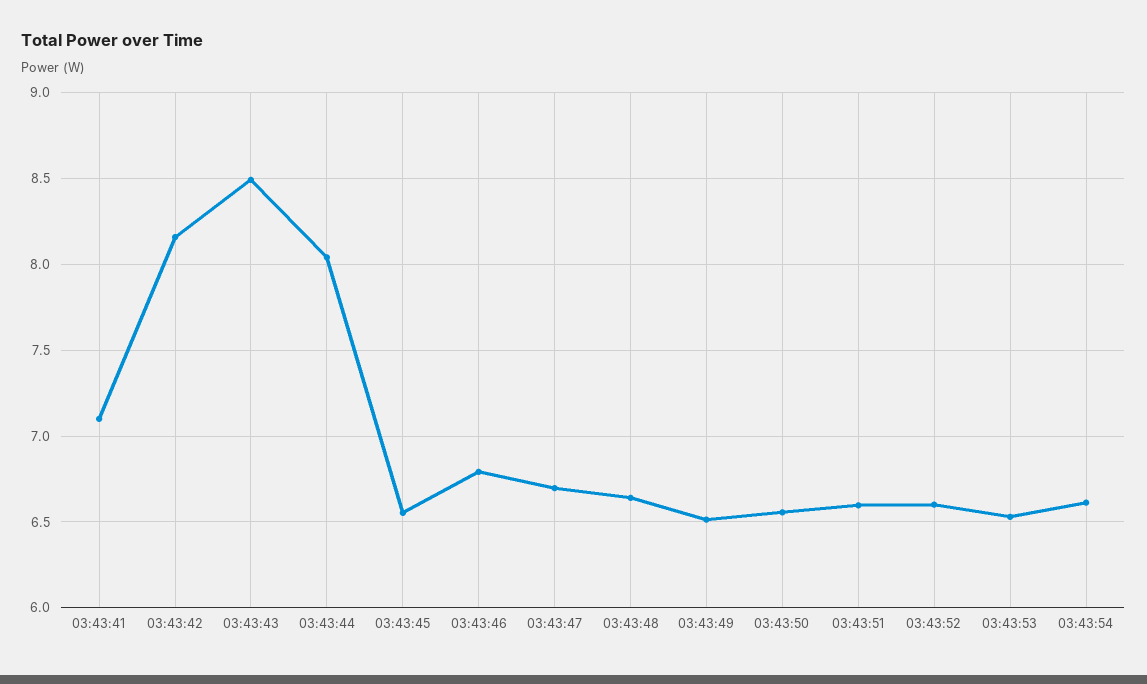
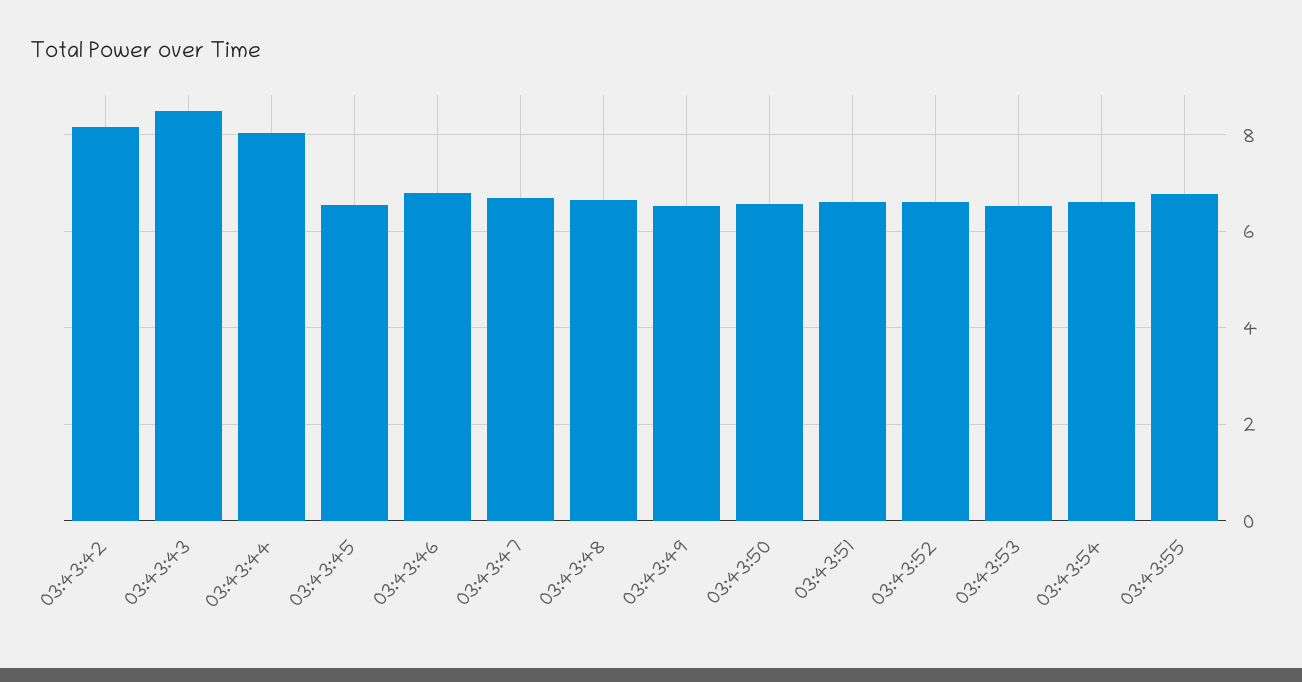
03:43:41: 7.1 -> none
03:43:55: none -> 6.8

